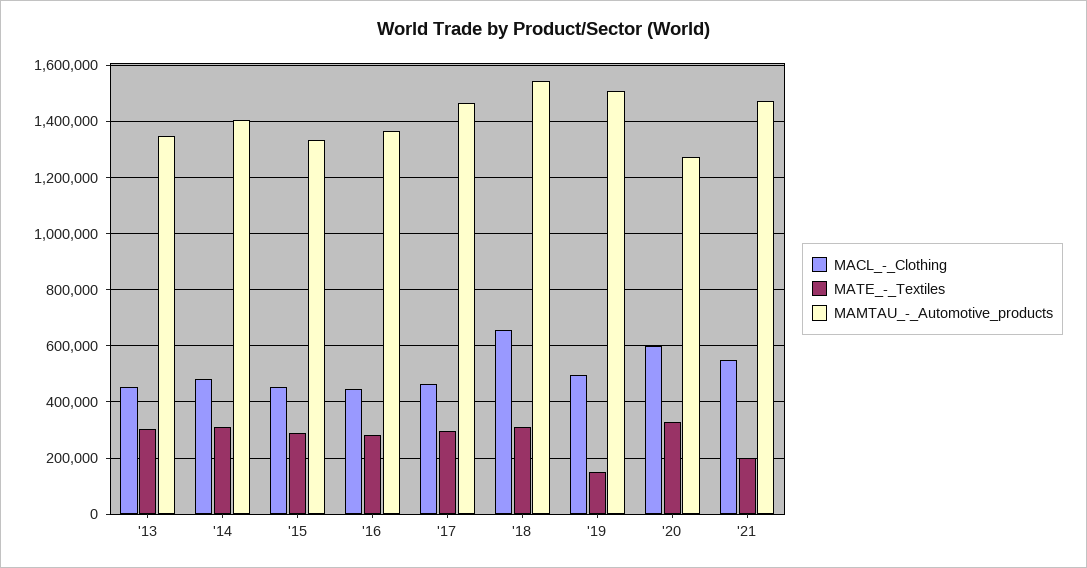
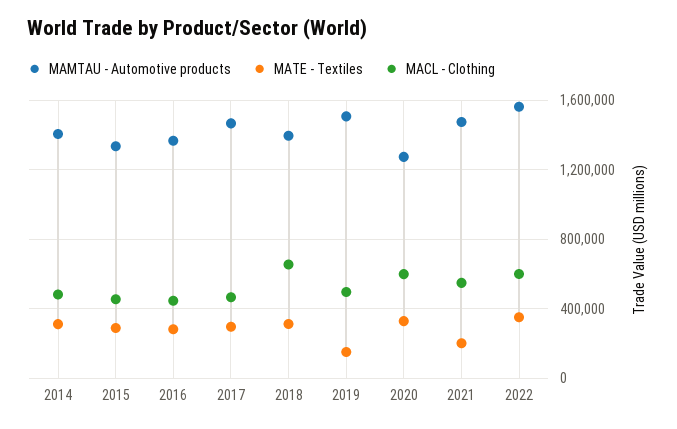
MACL_-_Clothing, '13: 450000 -> none
MATE_-_Textiles, '13: 300000 -> none
MAMTAU_-_Automotive_products, '13: 1350000 -> none
MAMTAU_-_Automotive_products, '18: 1550000 -> 1400000
MAMTAU_-_Automotive_products, 2022: none -> 1550000
MATE_-_Textiles, 2022: none -> 350000
MACL_-_Clothing, 2022: none -> 600000

